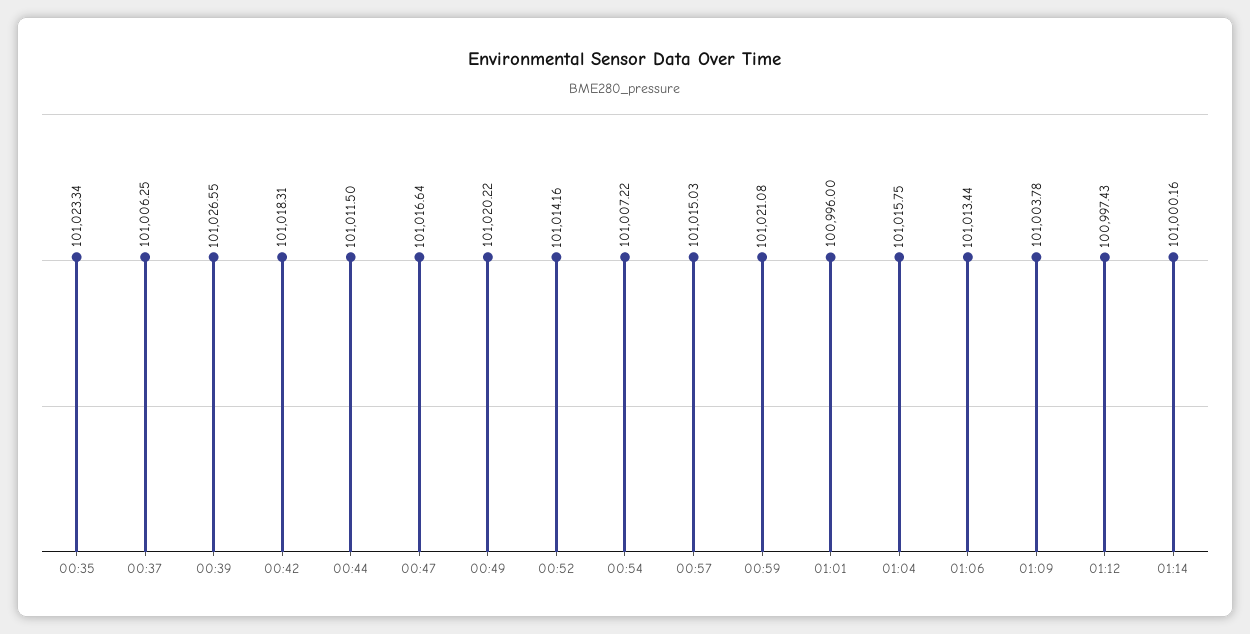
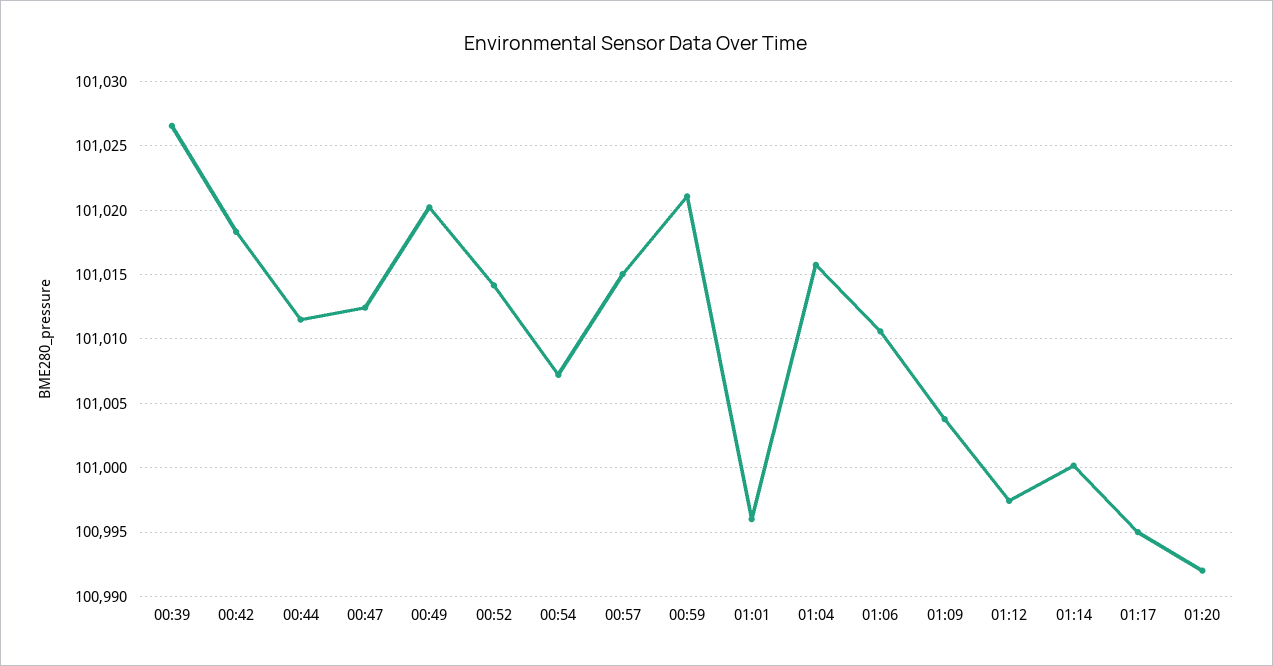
00:35: 101023.34 -> none
00:37: 101006.25 -> none
00:47: 101016.64 -> 101012.5
01:06: 101013.44 -> 101010.5
01:17: none -> 100995
01:20: none -> 100992

